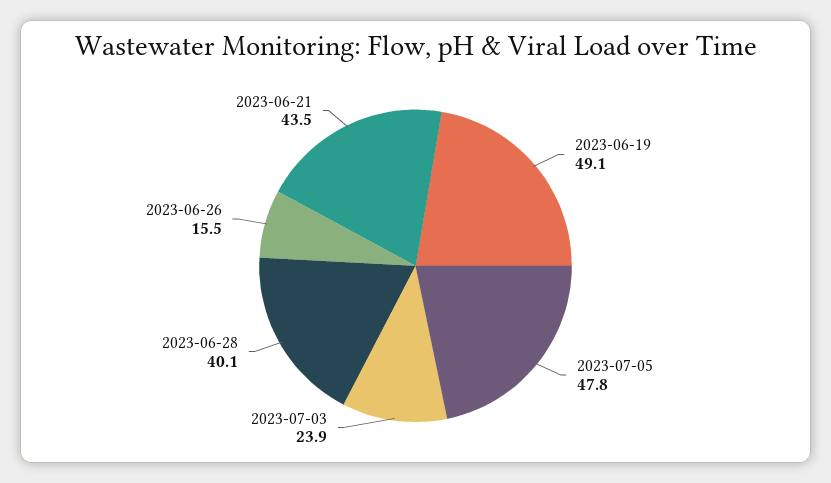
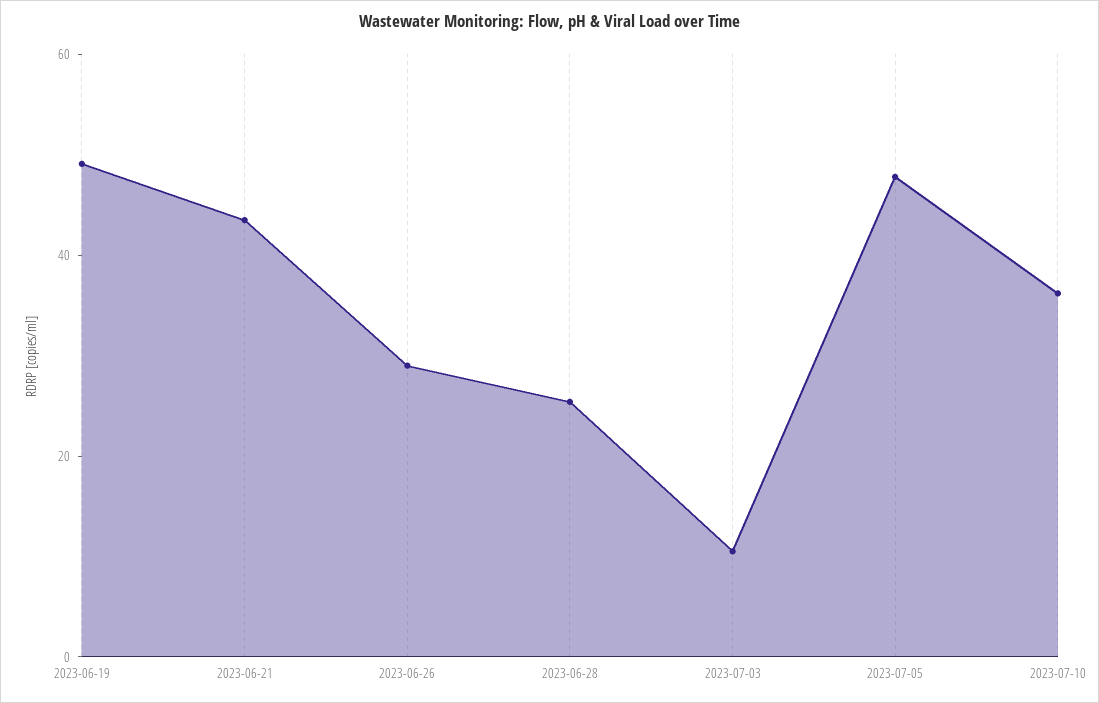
2023-07-03: 23.9 -> 10
2023-06-28: 40.1 -> 25
2023-06-26: 15.5 -> 30
2023-07-10: none -> 35

